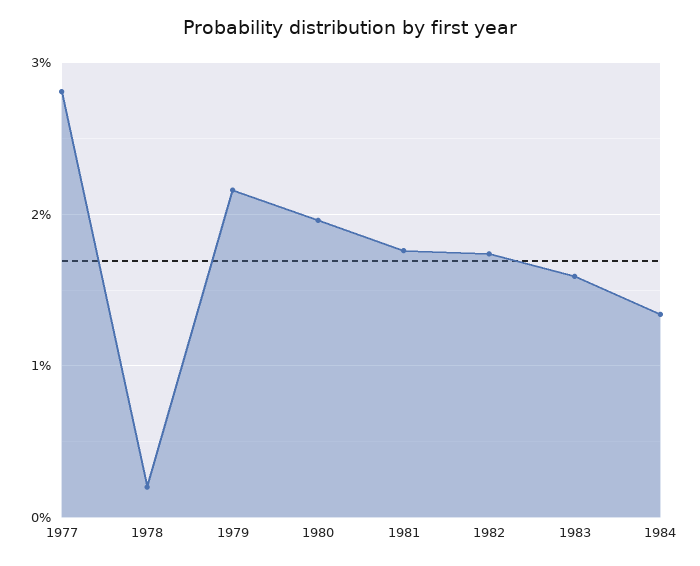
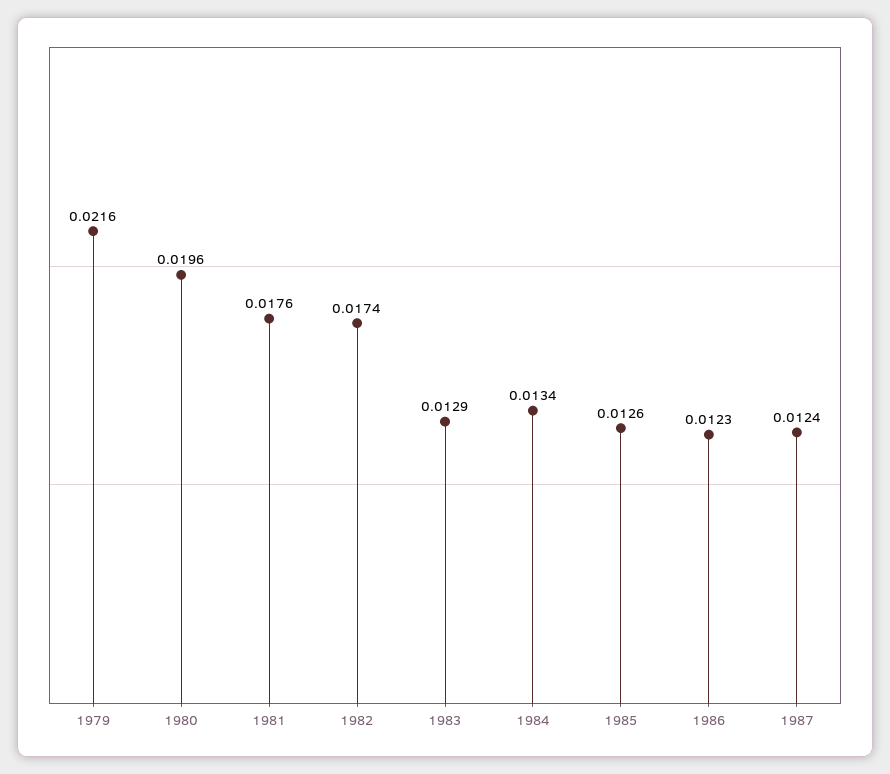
1977: 0.028 -> none
1978: 0.002 -> none
1983: 0.016 -> 0.0129
1985: none -> 0.0126
1986: none -> 0.0123
1987: none -> 0.0124

